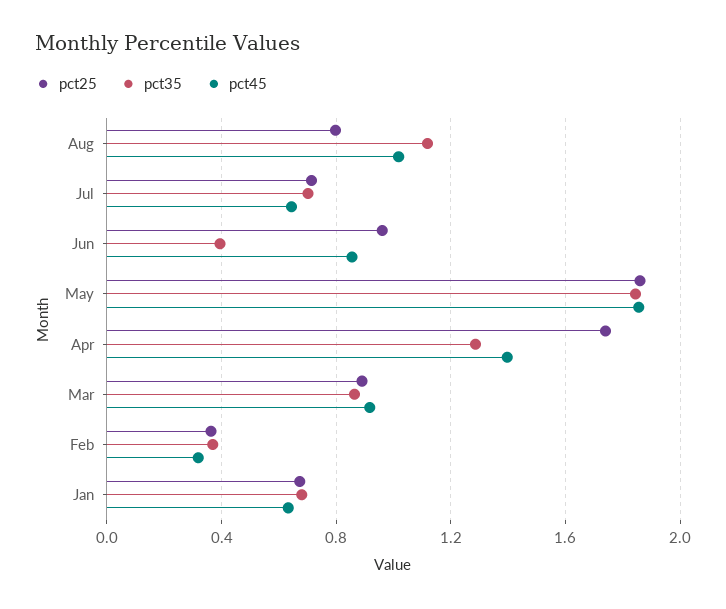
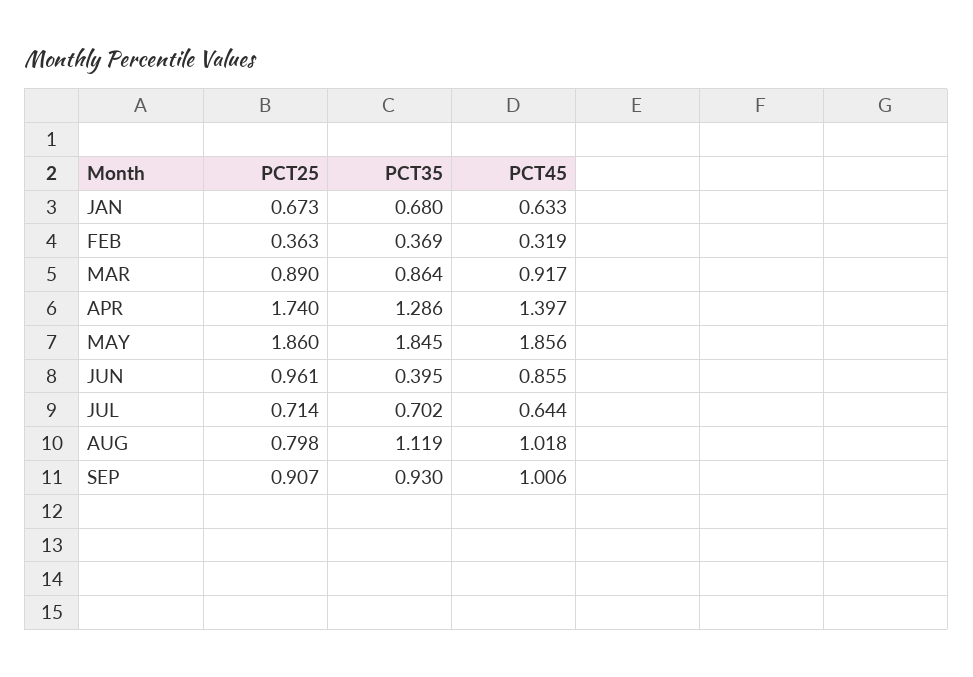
pct25, SEP: none -> 0.907
pct35, SEP: none -> 0.93
pct45, SEP: none -> 1.006

